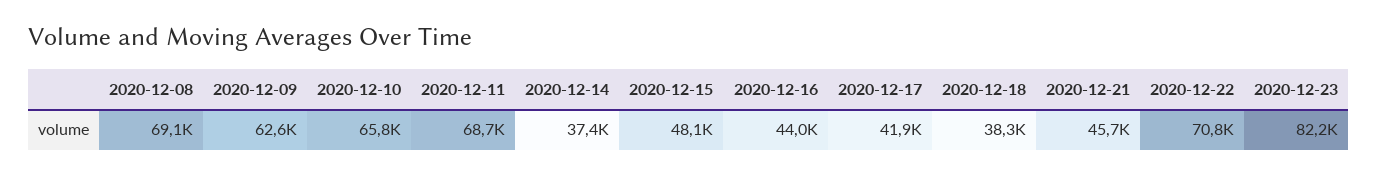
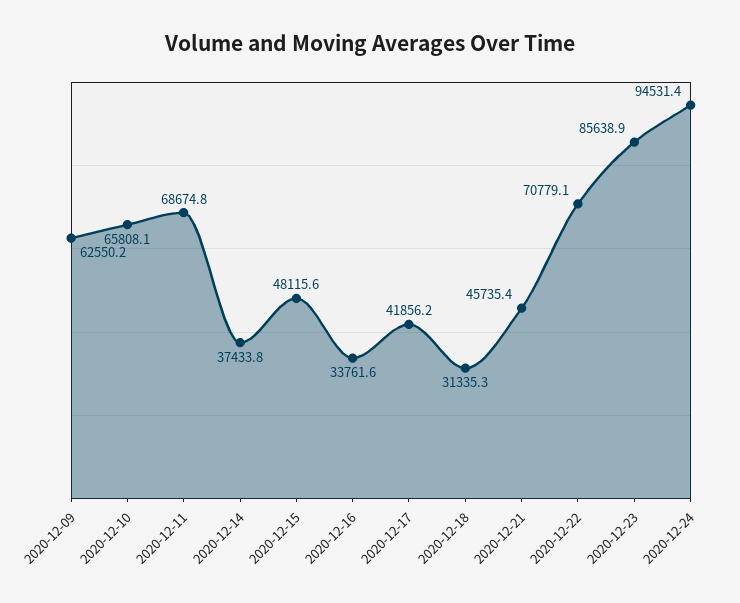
2020-12-08: 69100 -> none
2020-12-16: 44000 -> 33761.6
2020-12-18: 38300 -> 31335.3
2020-12-23: 82200 -> 85638.9
2020-12-24: none -> 94531.4

